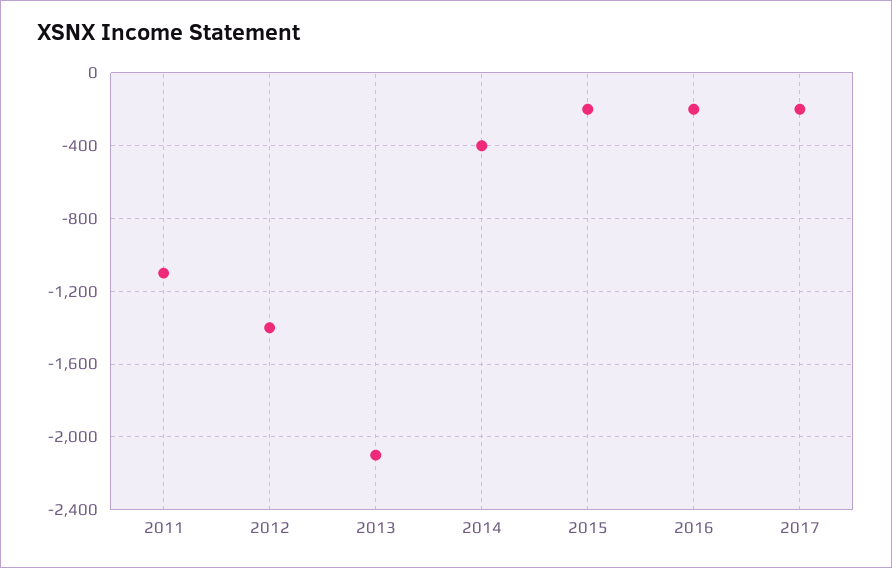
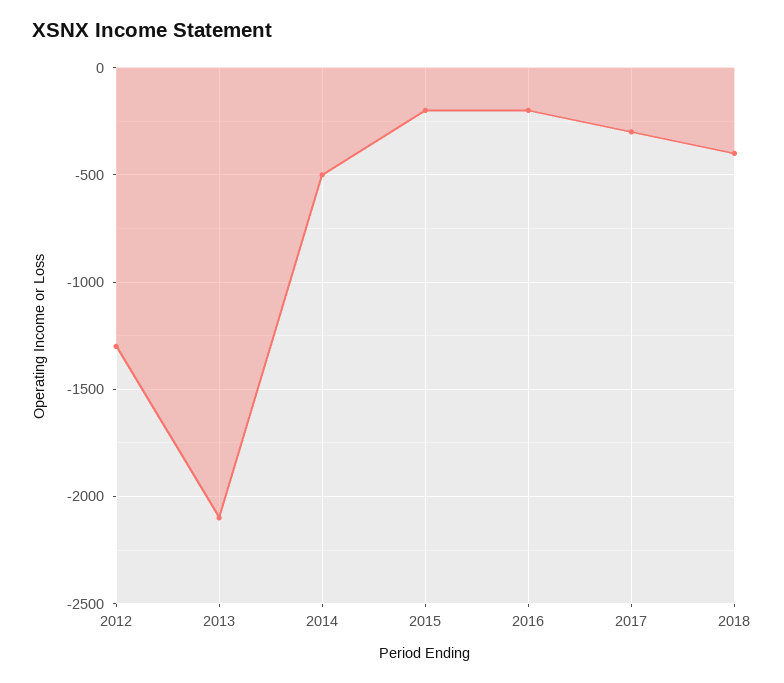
2011: -1100 -> none
2012: -1400 -> -1300
2014: -400 -> -500
2017: -200 -> -300
2018: none -> -400

